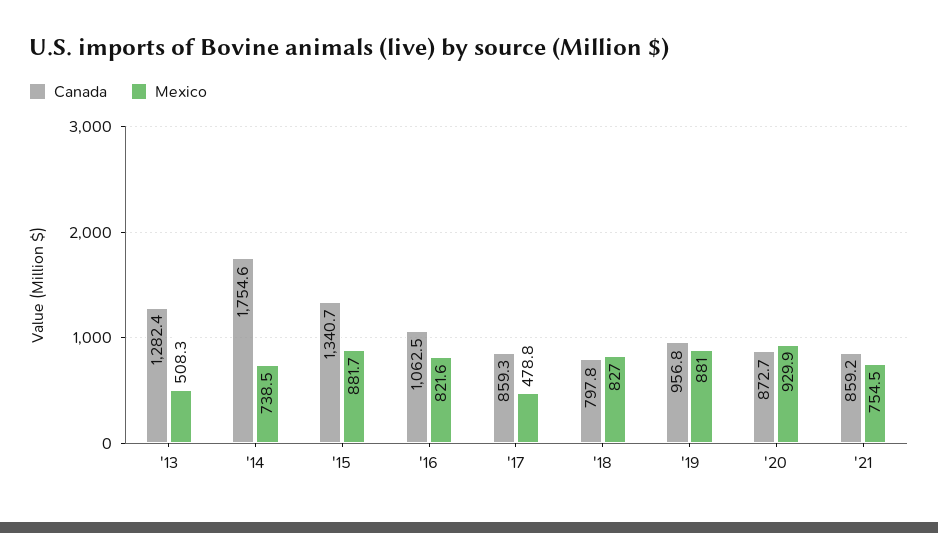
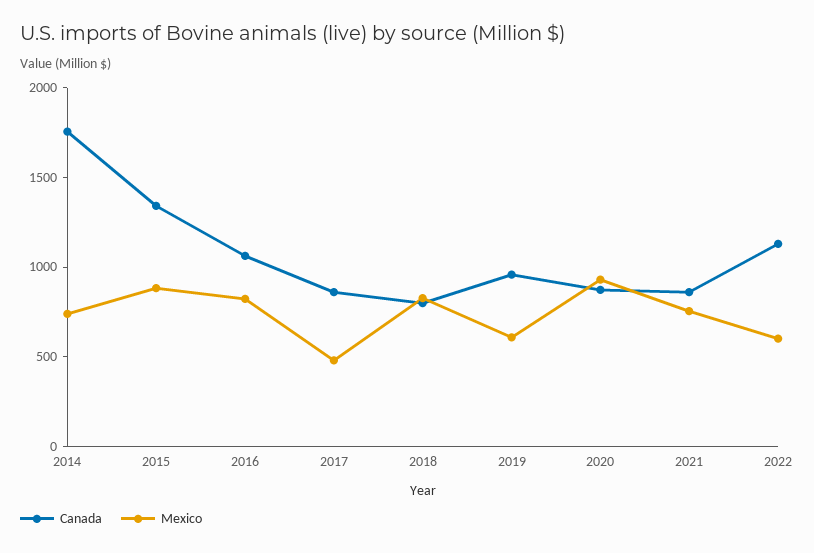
Canada, '13: 1282.4 -> none
Mexico, '13: 508.3 -> none
Mexico, '19: 881 -> 600
Canada, 2022: none -> 1100
Mexico, 2022: none -> 600

